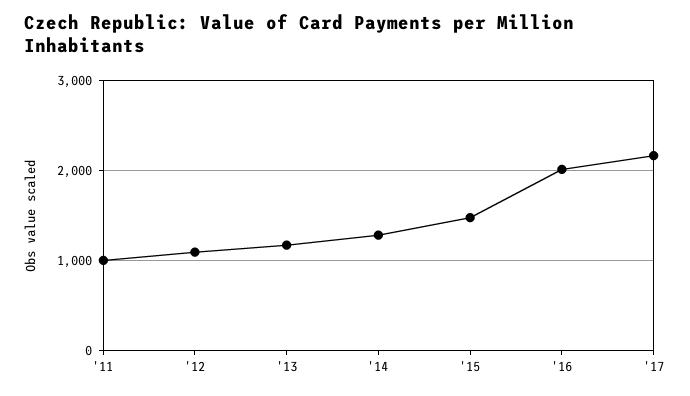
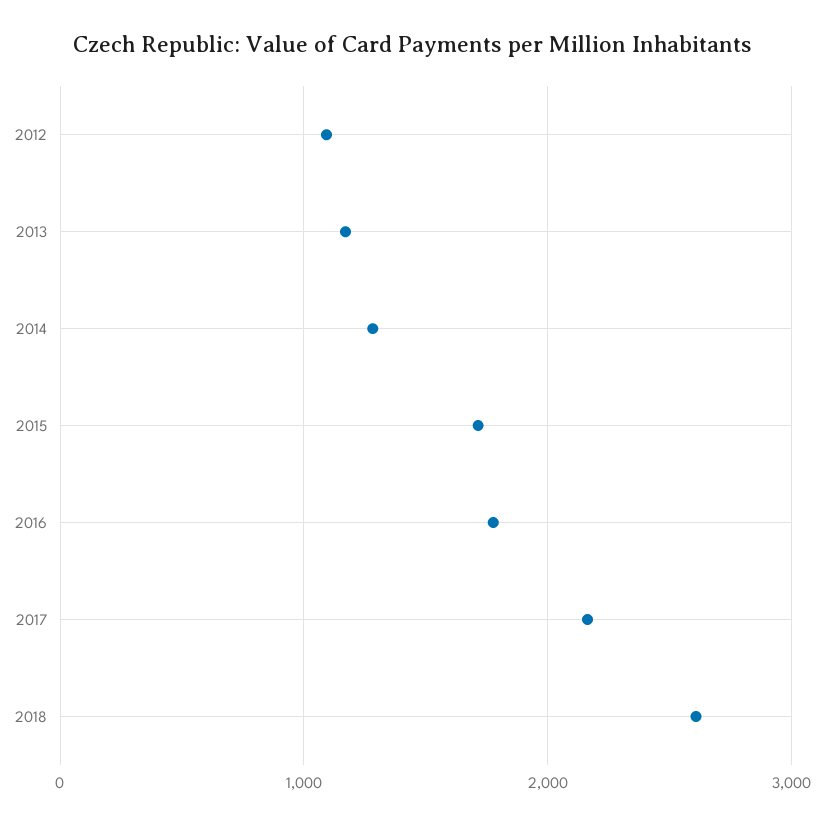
'11: 1000 -> none
'15: 1500 -> 1700
'16: 2000 -> 1800
2018: none -> 2600

